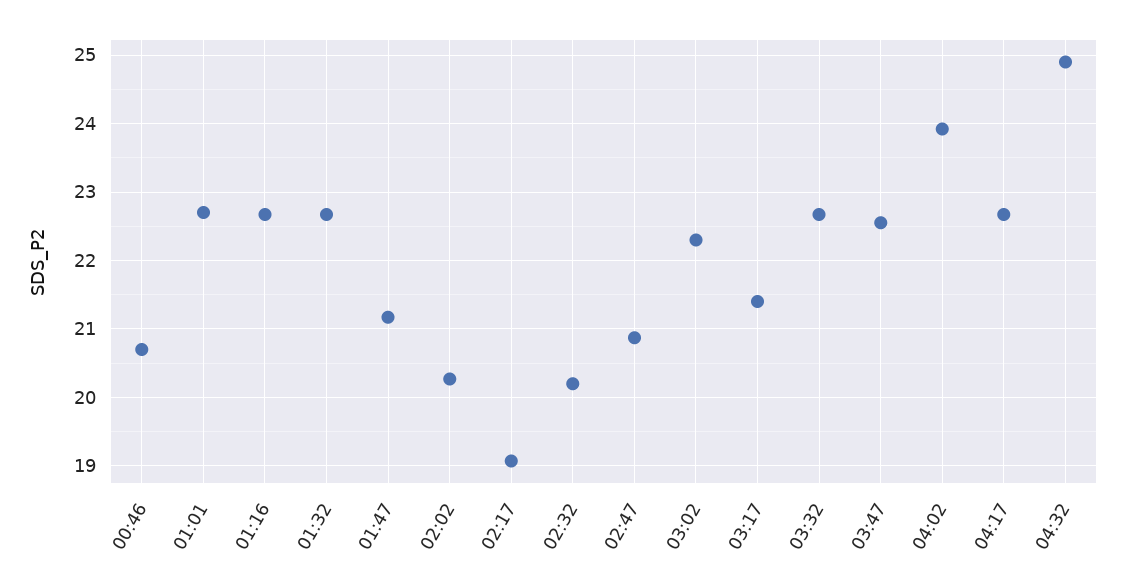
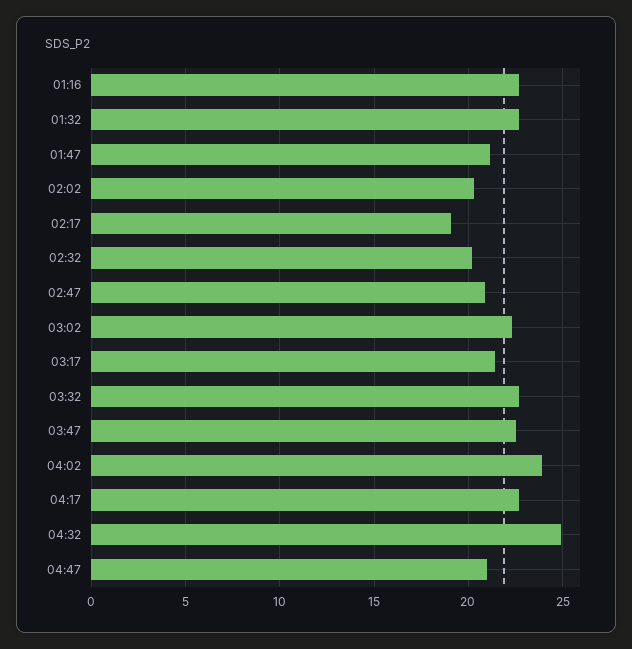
00:46: 20.7 -> none
01:01: 22.7 -> none
04:47: none -> 21

